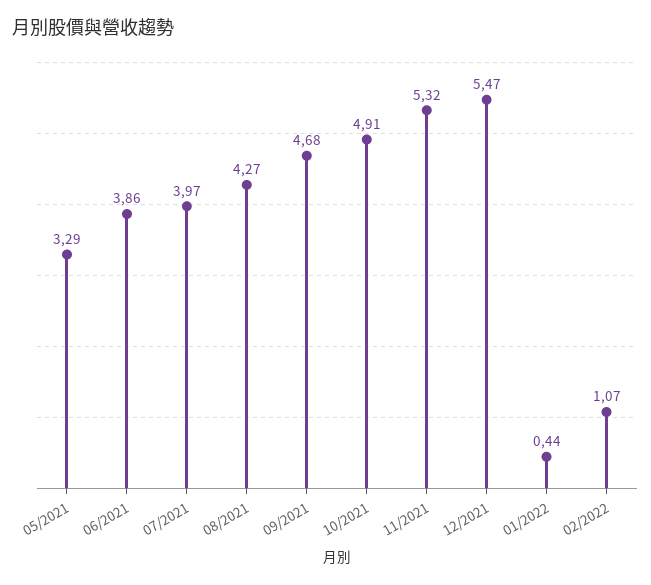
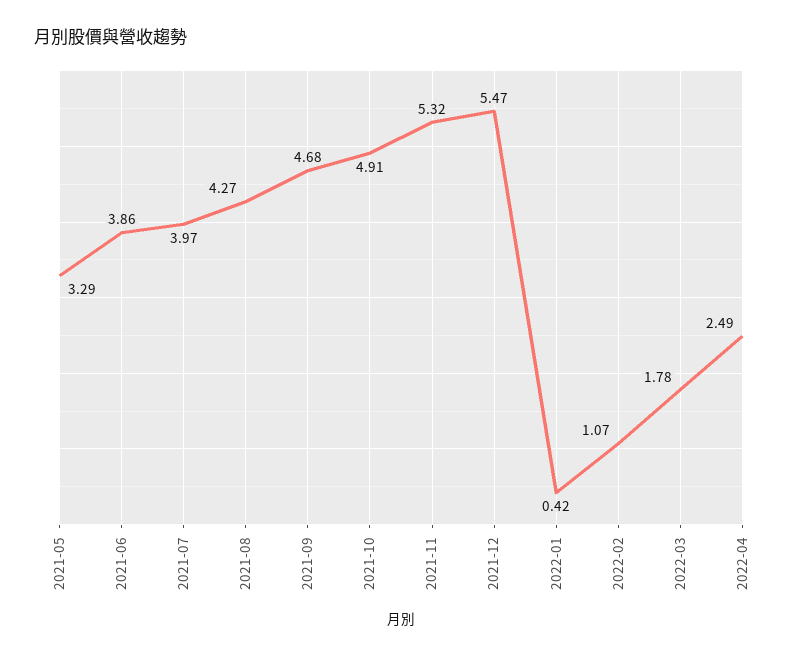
01/2022: 0.44 -> 0.42
2022-03: none -> 1.78
2022-04: none -> 2.49

